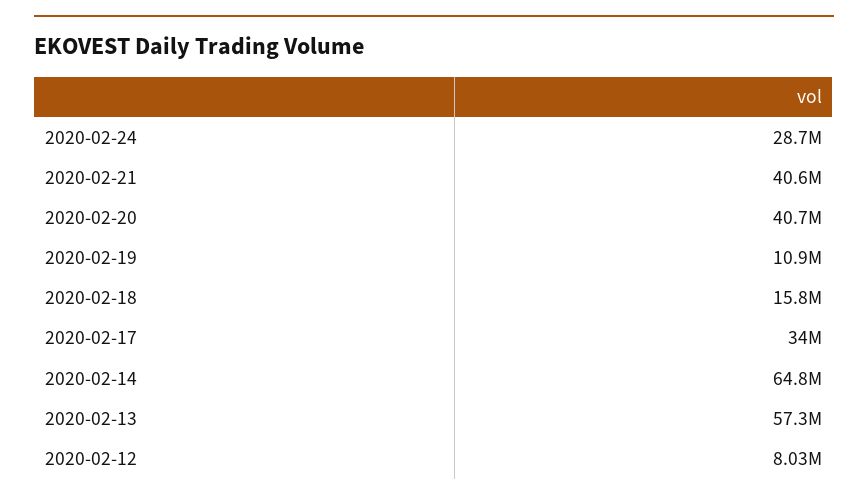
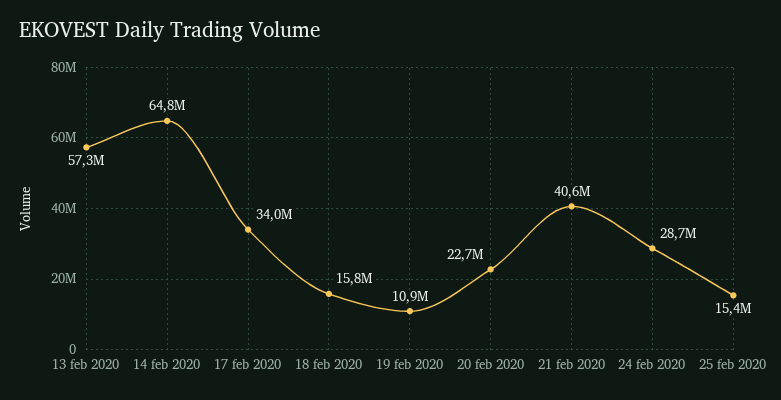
2020-02-20: 40700000 -> 22700000
2020-02-12: 8030000 -> none
25 feb 2020: none -> 15400000

